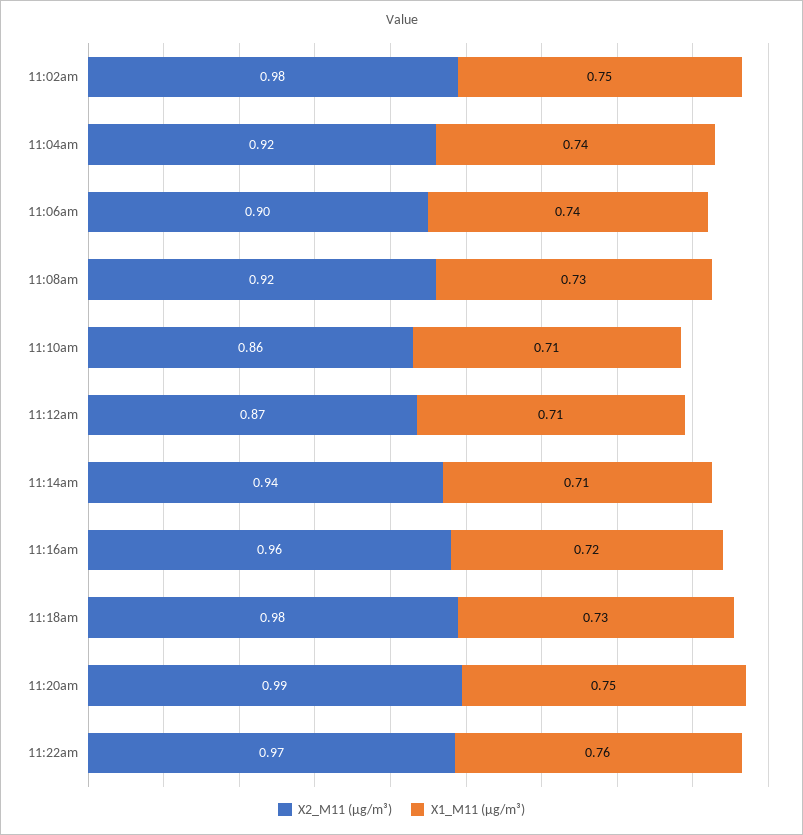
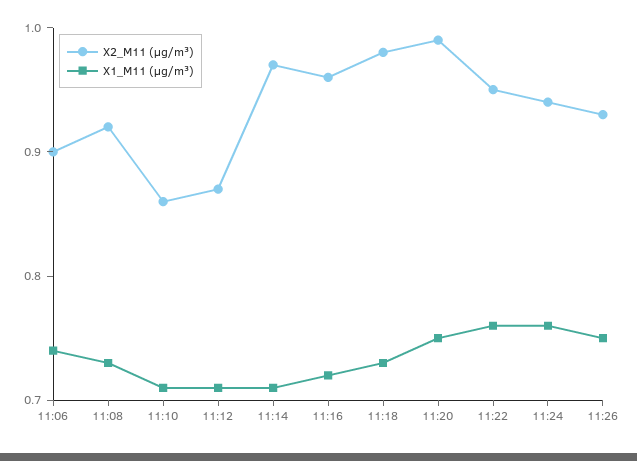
X2_M11 (μg/m³), 11:02am: 0.98 -> none
X1_M11 (μg/m³), 11:02am: 0.75 -> none
X2_M11 (μg/m³), 11:04am: 0.92 -> none
X1_M11 (μg/m³), 11:04am: 0.74 -> none
X2_M11 (μg/m³), 11:14am: 0.94 -> 0.97
X2_M11 (μg/m³), 11:22am: 0.97 -> 0.95
X2_M11 (μg/m³), 11:24: none -> 0.94
X1_M11 (μg/m³), 11:24: none -> 0.76
X2_M11 (μg/m³), 11:26: none -> 0.93
X1_M11 (μg/m³), 11:26: none -> 0.75

